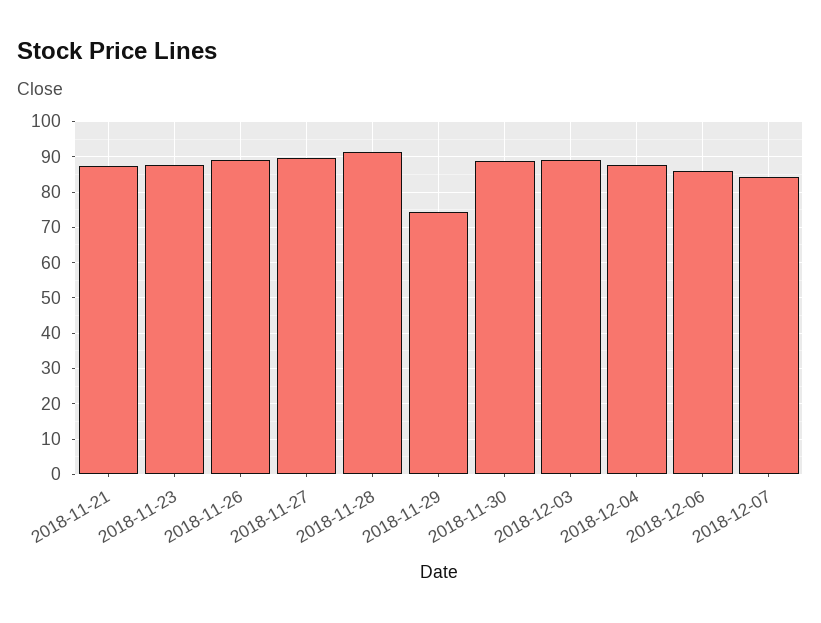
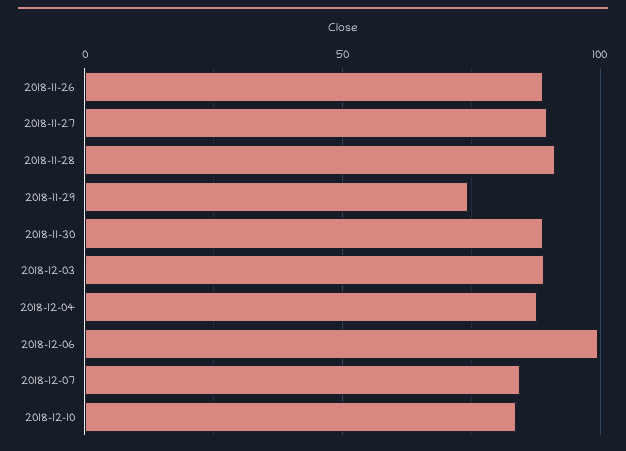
2018-11-21: 88 -> none
2018-11-23: 88 -> none
2018-12-06: 86 -> 100
2018-12-10: none -> 85

